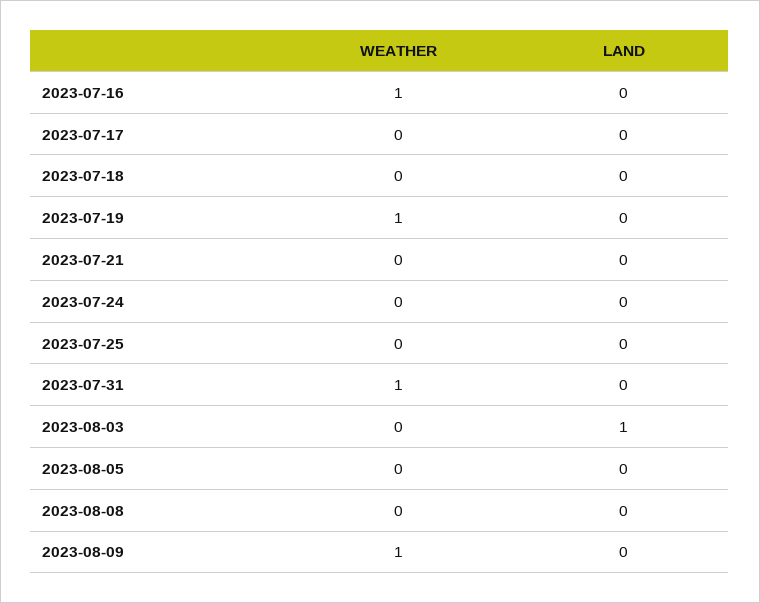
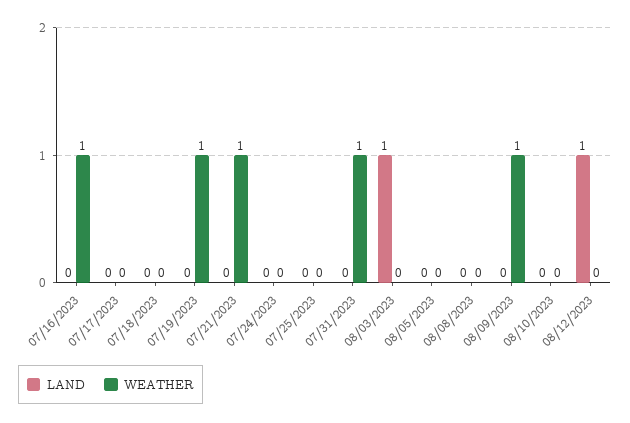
WEATHER, 2023-07-21: 0 -> 1
LAND, 08/10/2023: none -> 0
WEATHER, 08/10/2023: none -> 0
LAND, 08/12/2023: none -> 1
WEATHER, 08/12/2023: none -> 0

